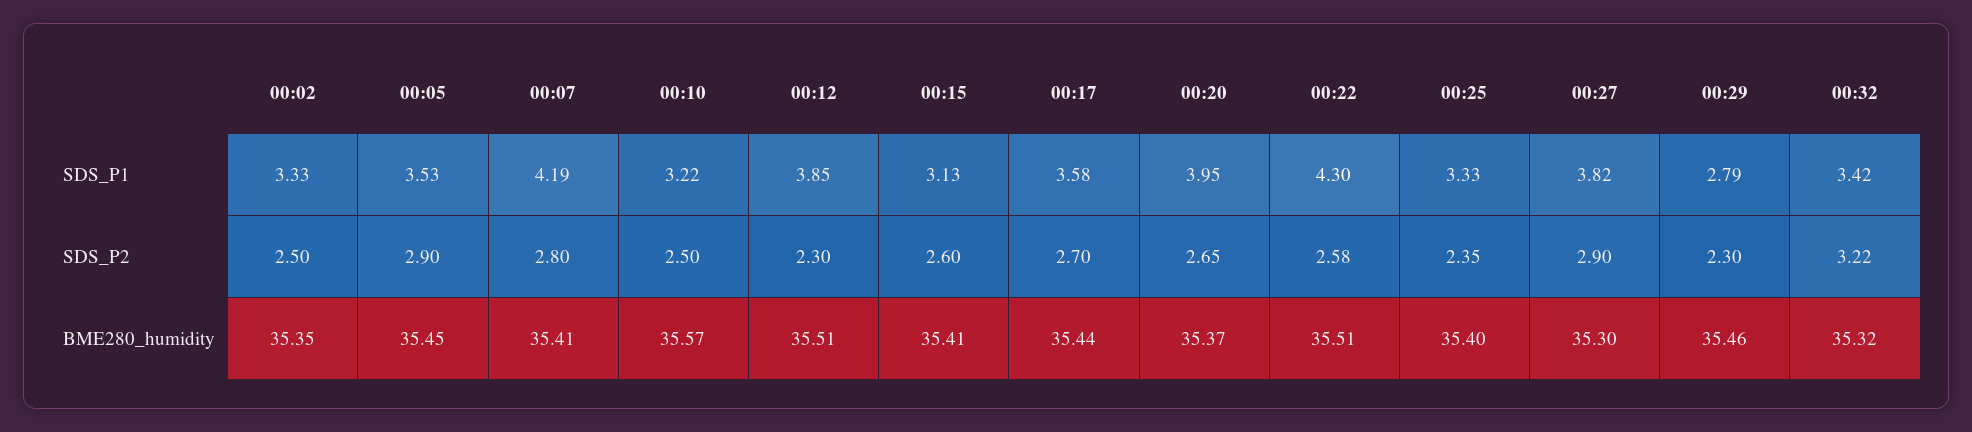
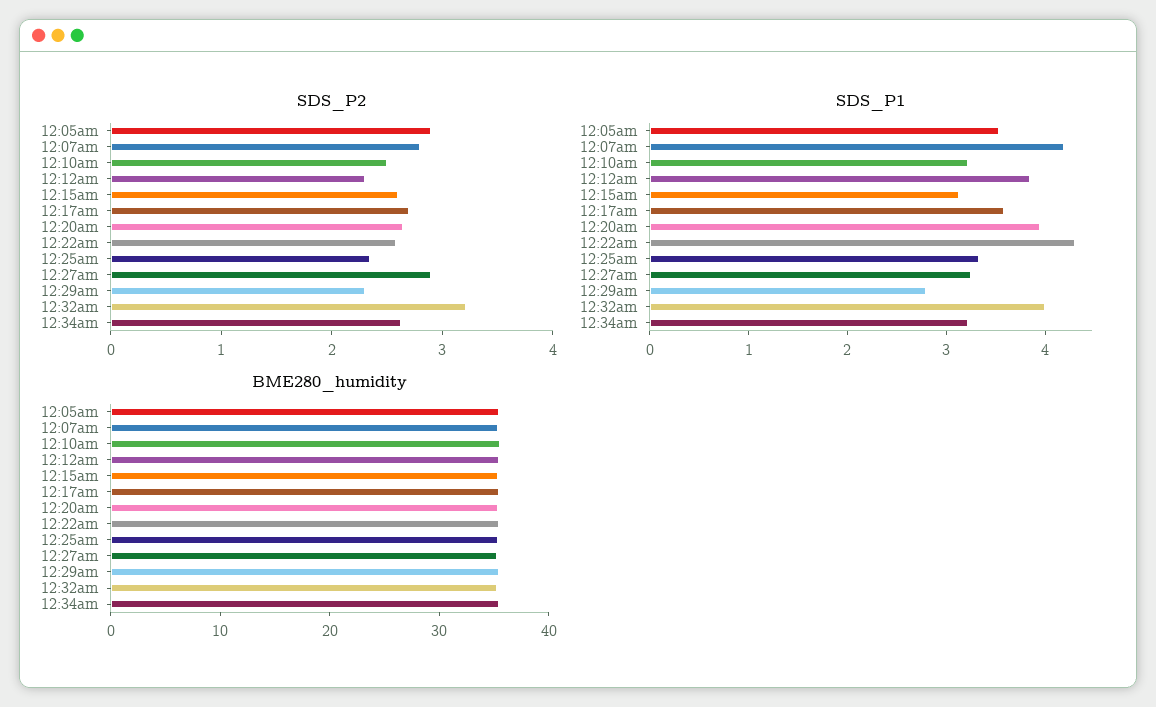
SDS_P1, 00:02: 3.33 -> none
SDS_P1, 00:27: 3.82 -> 3.2
SDS_P1, 00:32: 3.42 -> 4
SDS_P2, 00:02: 2.5 -> none
BME280_humidity, 00:02: 35.35 -> none
SDS_P2, 12:34am: none -> 2.6
SDS_P1, 12:34am: none -> 3.2
BME280_humidity, 12:34am: none -> 36

